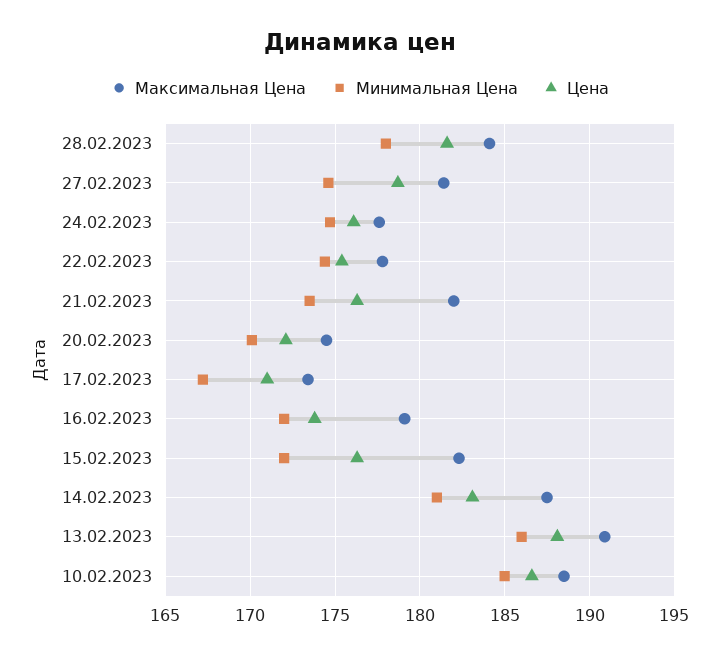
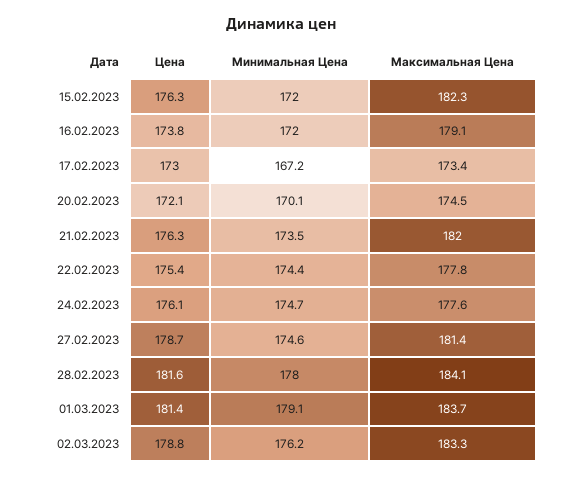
Цена, 17.02.2023: 171 -> 173
Максимальная Цена, 14.02.2023: 187.5 -> none
Минимальная Цена, 14.02.2023: 181 -> none
Цена, 14.02.2023: 183 -> none
Максимальная Цена, 13.02.2023: 191 -> none
Минимальная Цена, 13.02.2023: 186 -> none
Цена, 13.02.2023: 188 -> none
Максимальная Цена, 10.02.2023: 188.5 -> none
Минимальная Цена, 10.02.2023: 185 -> none
Цена, 10.02.2023: 186.5 -> none
Цена, 01.03.2023: none -> 181.4
Минимальная Цена, 01.03.2023: none -> 179.1
Максимальная Цена, 01.03.2023: none -> 183.7
Цена, 02.03.2023: none -> 178.8
Минимальная Цена, 02.03.2023: none -> 176.2
Максимальная Цена, 02.03.2023: none -> 183.3

